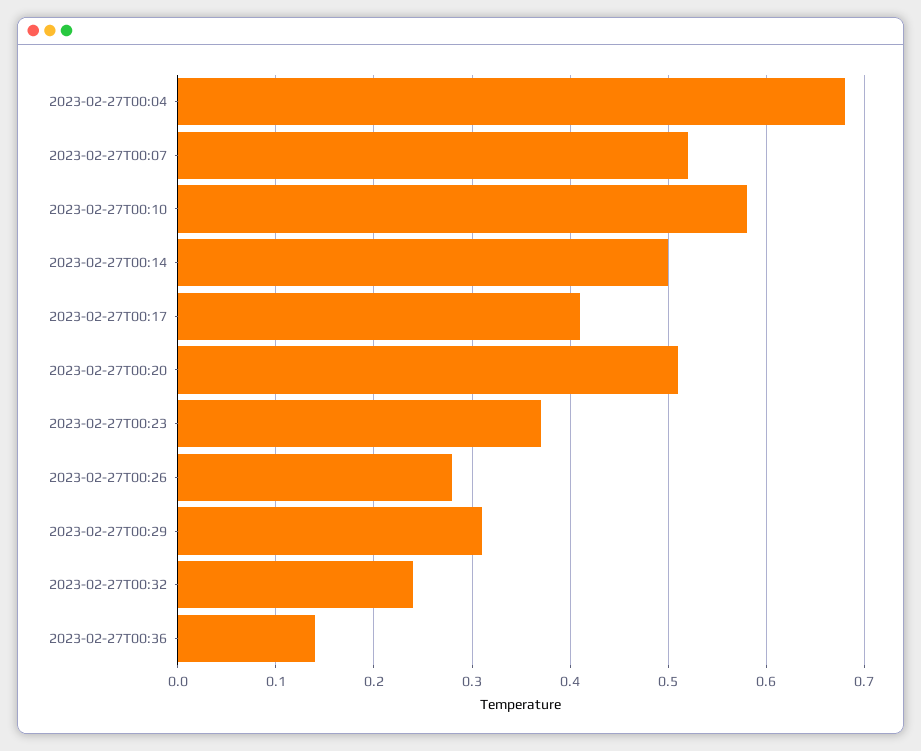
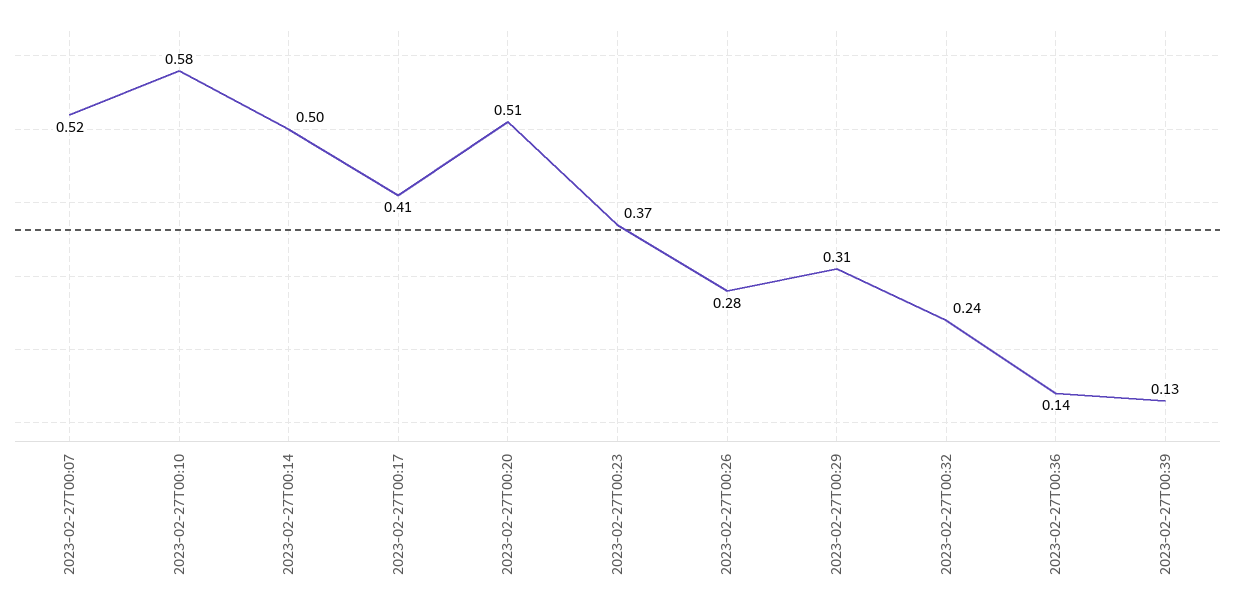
2023-02-27T00:04: 0.68 -> none
2023-02-27T00:39: none -> 0.13

